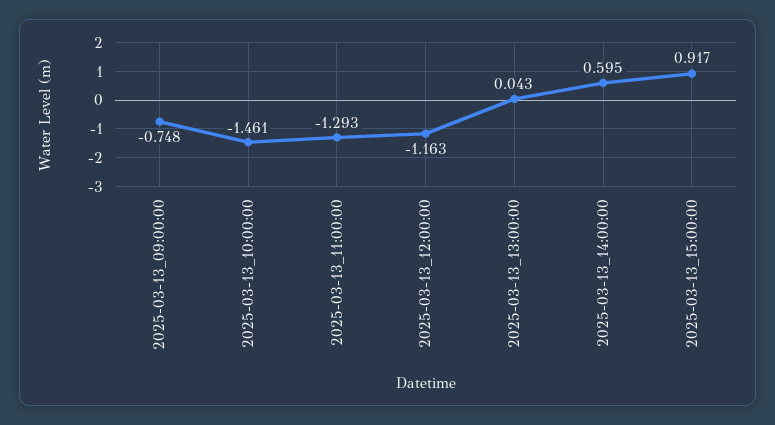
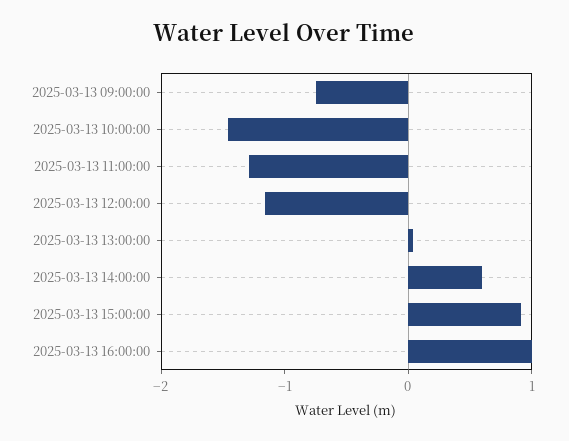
2025-03-13 16:00:00: none -> 1

